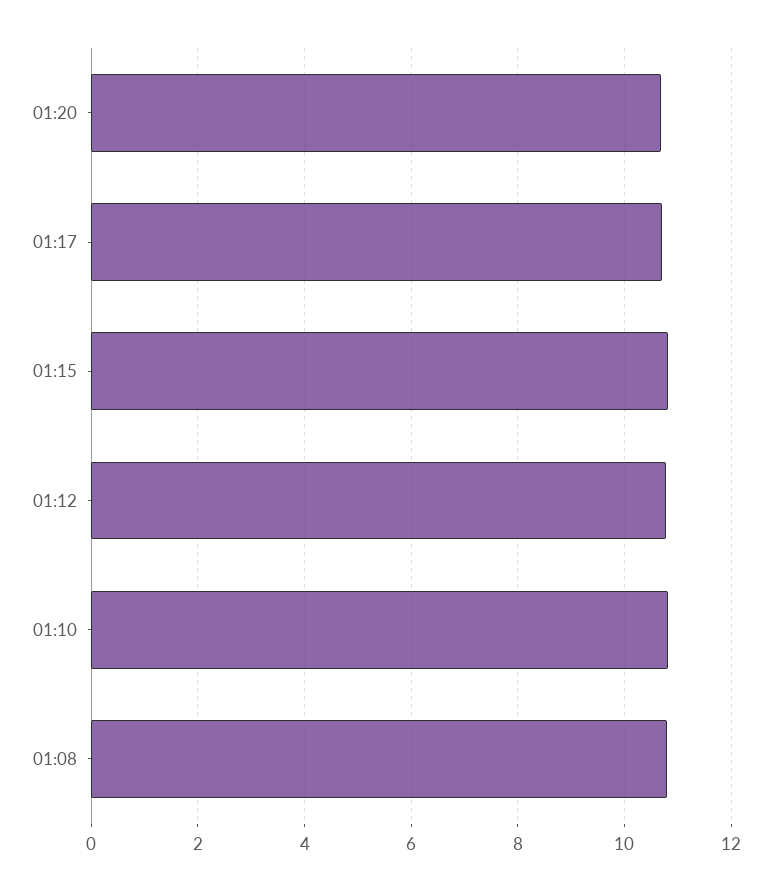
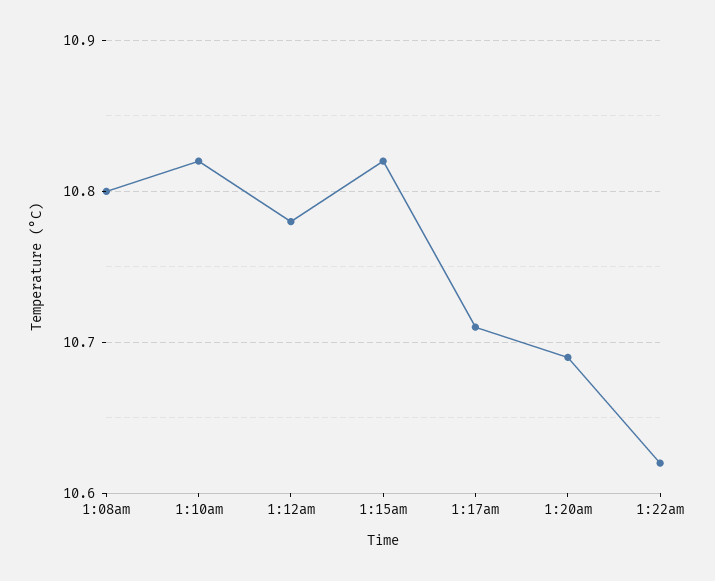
1:22am: none -> 10.62

